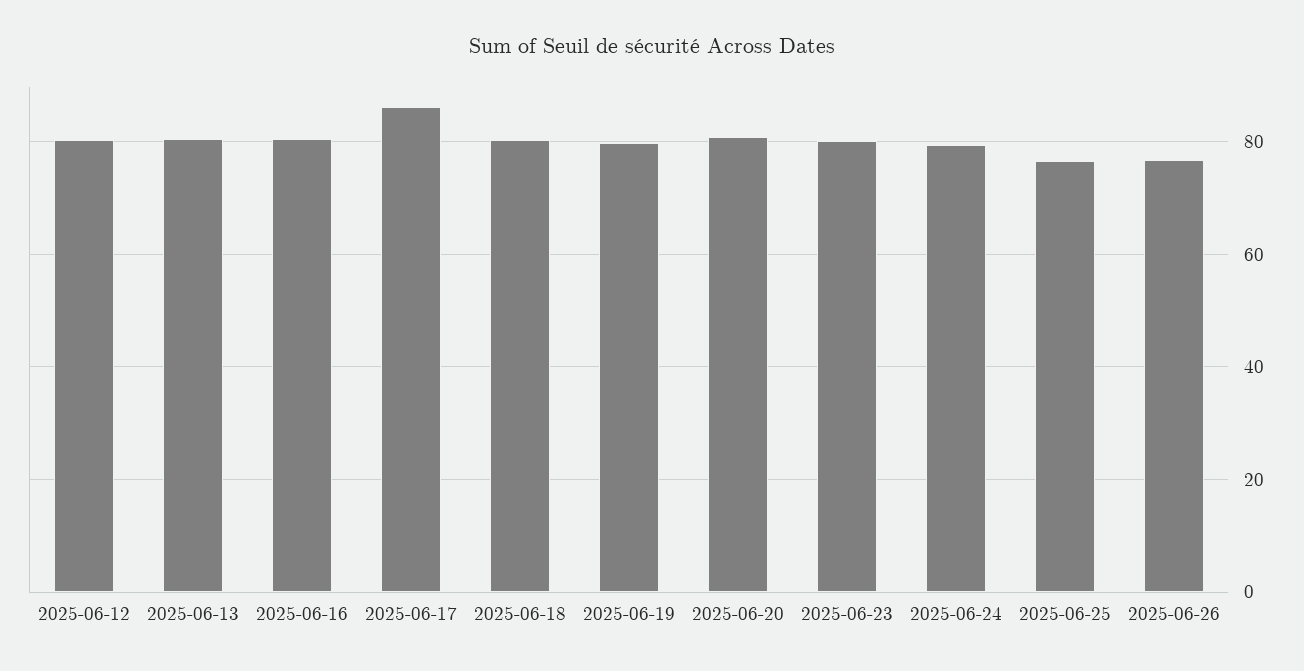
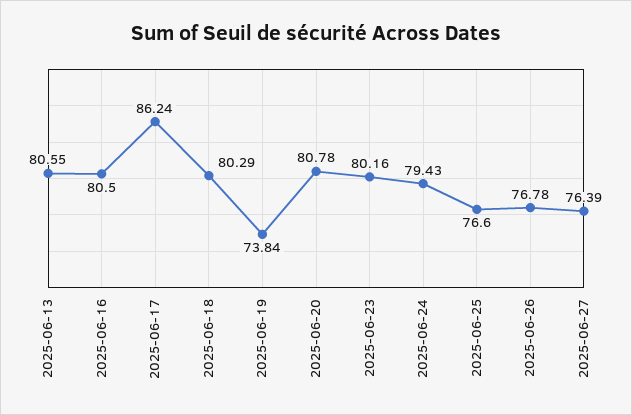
2025-06-12: 80 -> none
2025-06-19: 80 -> 73.84
2025-06-27: none -> 76.39

